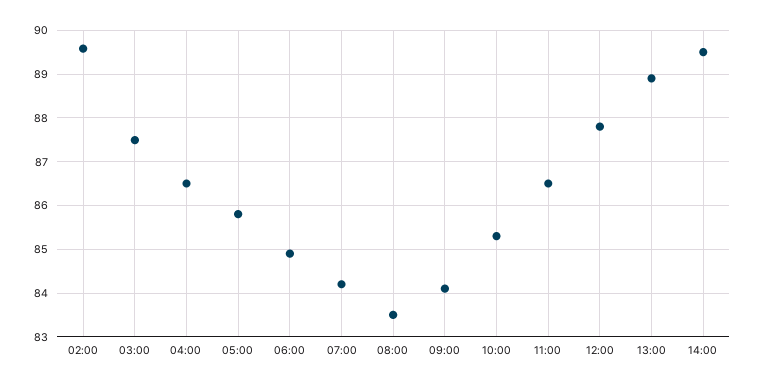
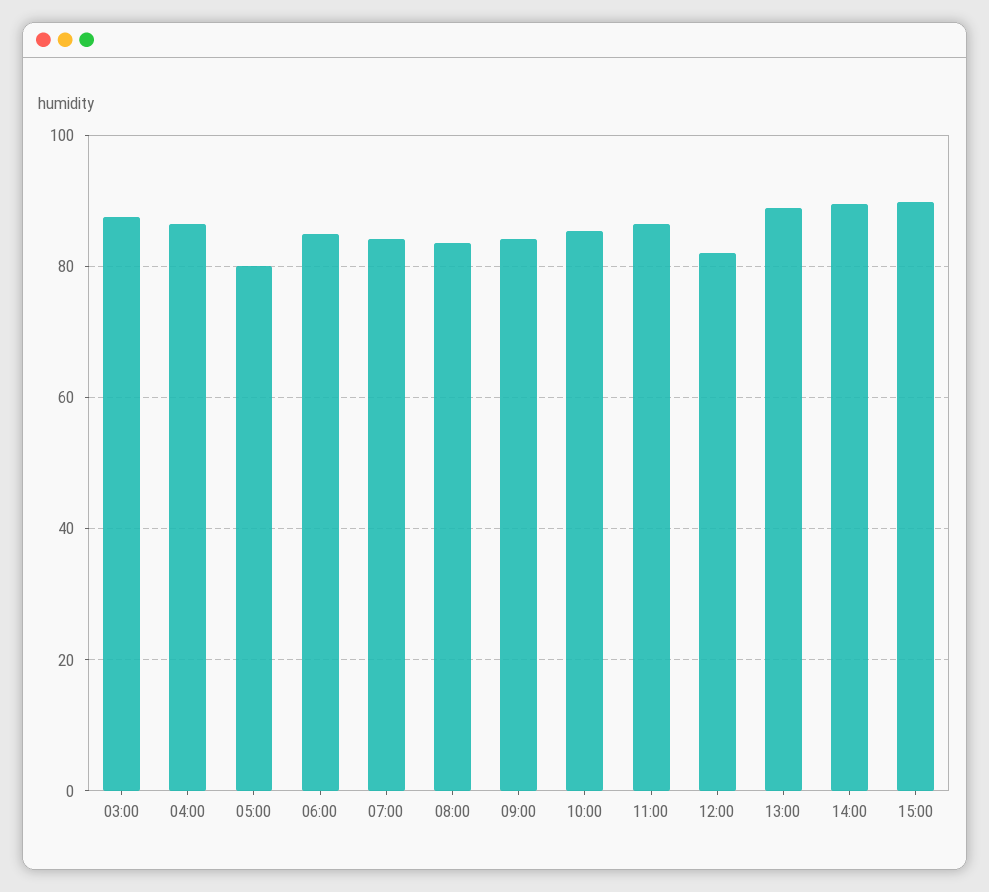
02:00: 89.6 -> none
05:00: 85.8 -> 80
12:00: 87.8 -> 82
15:00: none -> 90

